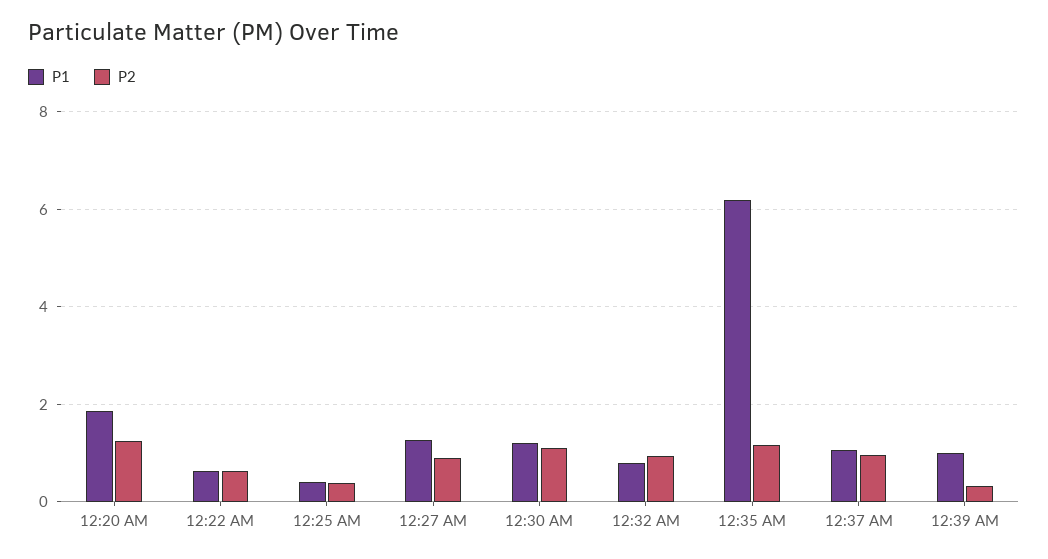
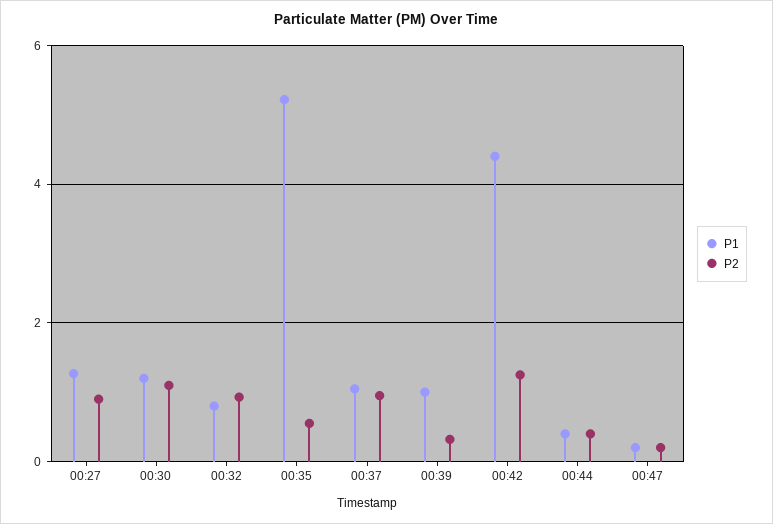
P1, 12:20 AM: 1.8 -> none
P2, 12:20 AM: 1.2 -> none
P1, 12:22 AM: 0.6 -> none
P2, 12:22 AM: 0.6 -> none
P1, 12:25 AM: 0.4 -> none
P2, 12:25 AM: 0.4 -> none
P1, 12:35 AM: 6.2 -> 5.2
P2, 12:35 AM: 1.2 -> 0.6
P1, 00:42: none -> 4.4
P2, 00:42: none -> 1.2
P1, 00:44: none -> 0.4
P2, 00:44: none -> 0.4
P1, 00:47: none -> 0.2
P2, 00:47: none -> 0.2

